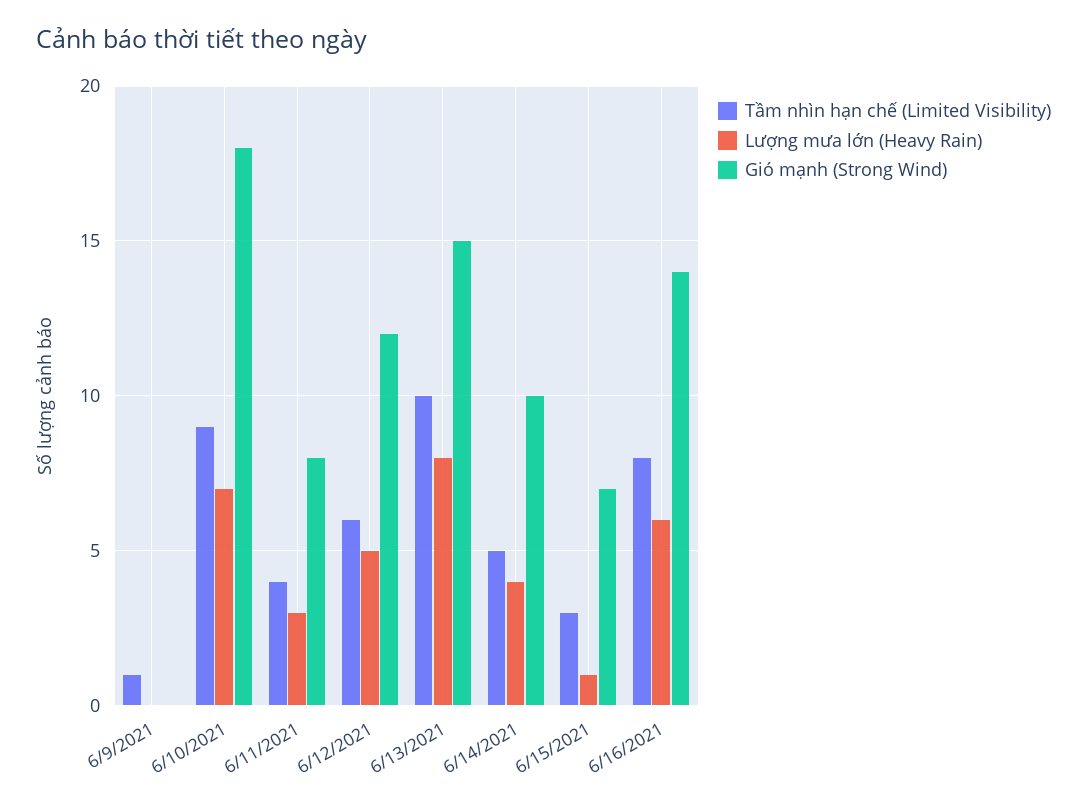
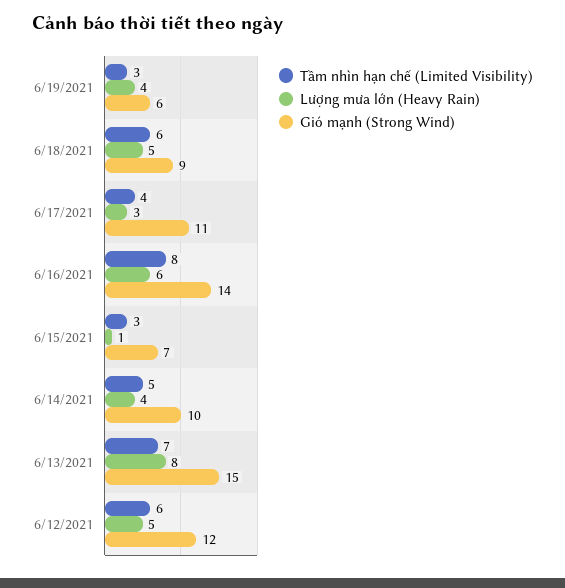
Tầm nhìn hạn chế (Limited Visibility), 6/9/2021: 1 -> none
Lượng mưa lớn (Heavy Rain), 6/9/2021: 0 -> none
Gió mạnh (Strong Wind), 6/9/2021: 0 -> none
Tầm nhìn hạn chế (Limited Visibility), 6/10/2021: 9 -> none
Lượng mưa lớn (Heavy Rain), 6/10/2021: 7 -> none
Gió mạnh (Strong Wind), 6/10/2021: 18 -> none
Tầm nhìn hạn chế (Limited Visibility), 6/11/2021: 4 -> none
Lượng mưa lớn (Heavy Rain), 6/11/2021: 3 -> none
Gió mạnh (Strong Wind), 6/11/2021: 8 -> none
Tầm nhìn hạn chế (Limited Visibility), 6/13/2021: 10 -> 7
Tầm nhìn hạn chế (Limited Visibility), 6/19/2021: none -> 3
Lượng mưa lớn (Heavy Rain), 6/19/2021: none -> 4
Gió mạnh (Strong Wind), 6/19/2021: none -> 6
Tầm nhìn hạn chế (Limited Visibility), 6/18/2021: none -> 6
Lượng mưa lớn (Heavy Rain), 6/18/2021: none -> 5
Gió mạnh (Strong Wind), 6/18/2021: none -> 9
Tầm nhìn hạn chế (Limited Visibility), 6/17/2021: none -> 4
Lượng mưa lớn (Heavy Rain), 6/17/2021: none -> 3
Gió mạnh (Strong Wind), 6/17/2021: none -> 11

